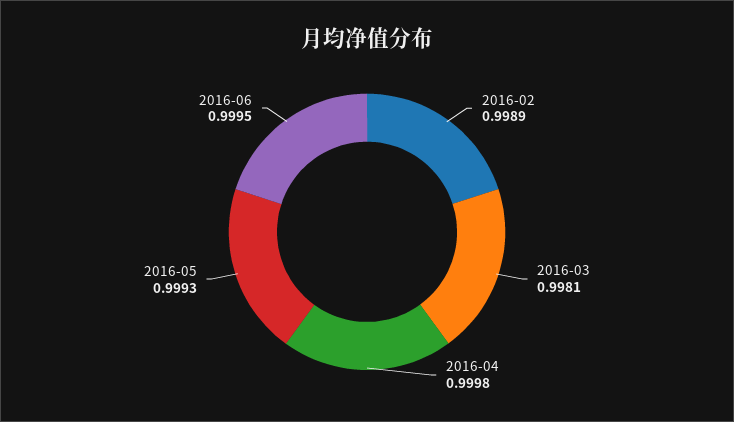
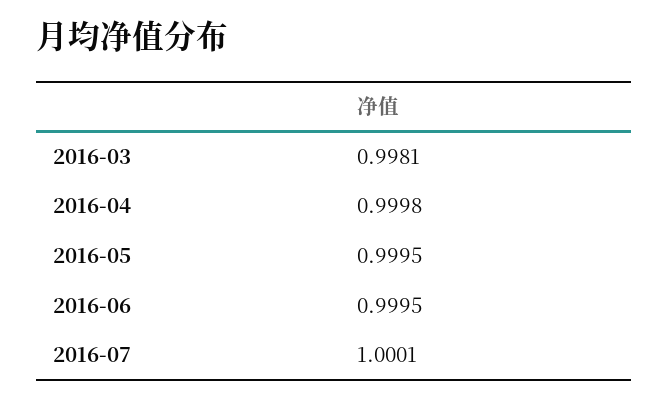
2016-02: 0.9989 -> none
2016-05: 0.9993 -> 0.9995
2016-07: none -> 1.0001

